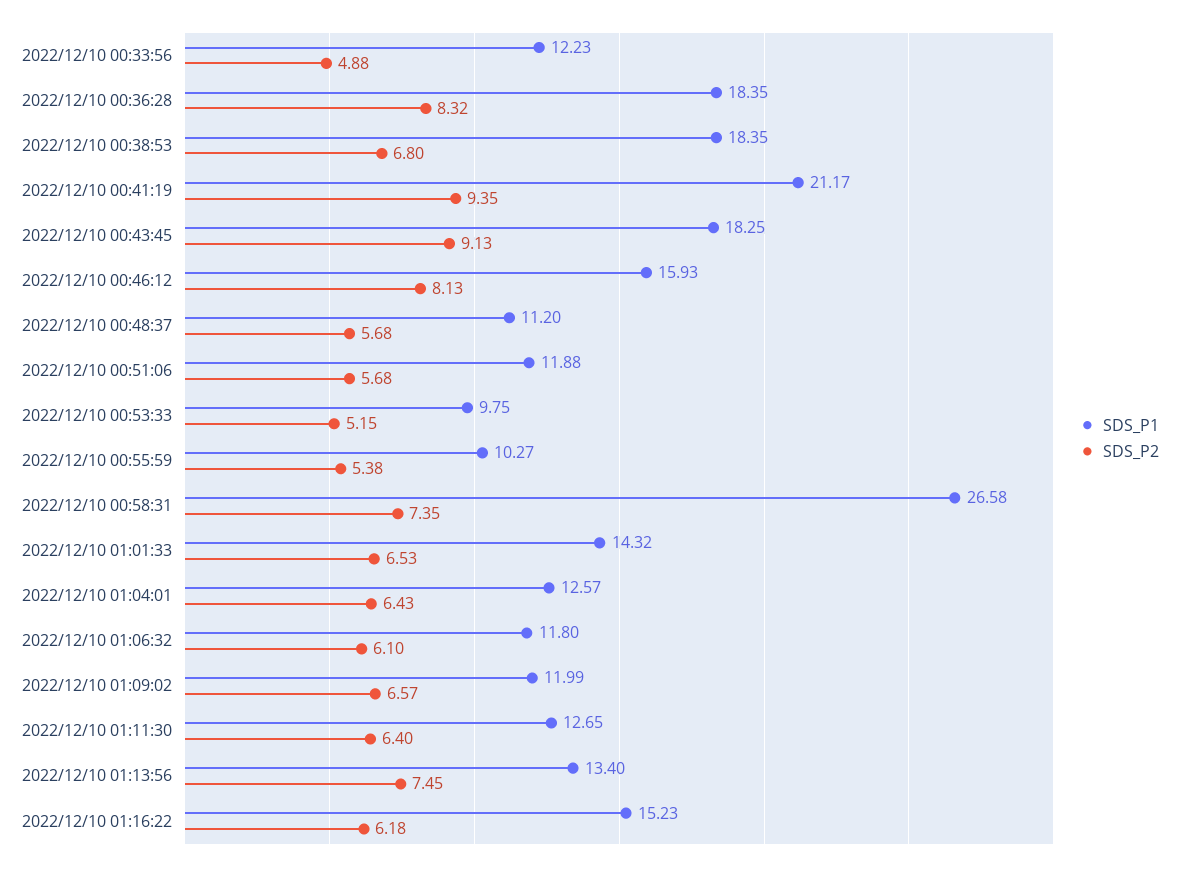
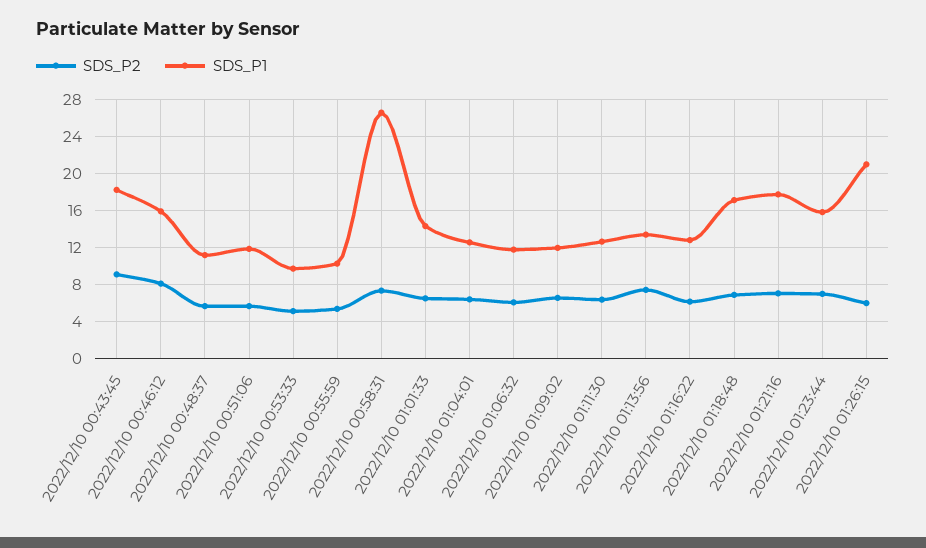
SDS_P1, 2022/12/10 00:33:56: 12.23 -> none
SDS_P2, 2022/12/10 00:33:56: 4.88 -> none
SDS_P1, 2022/12/10 00:36:28: 18.35 -> none
SDS_P2, 2022/12/10 00:36:28: 8.32 -> none
SDS_P1, 2022/12/10 00:38:53: 18.35 -> none
SDS_P2, 2022/12/10 00:38:53: 6.8 -> none
SDS_P1, 2022/12/10 00:41:19: 21.17 -> none
SDS_P2, 2022/12/10 00:41:19: 9.35 -> none
SDS_P1, 2022/12/10 01:16:22: 15.23 -> 13
SDS_P2, 2022/12/10 01:18:48: none -> 7
SDS_P1, 2022/12/10 01:18:48: none -> 17
SDS_P2, 2022/12/10 01:21:16: none -> 7
SDS_P1, 2022/12/10 01:21:16: none -> 18
SDS_P2, 2022/12/10 01:23:44: none -> 7
SDS_P1, 2022/12/10 01:23:44: none -> 16
SDS_P2, 2022/12/10 01:26:15: none -> 6
SDS_P1, 2022/12/10 01:26:15: none -> 21

